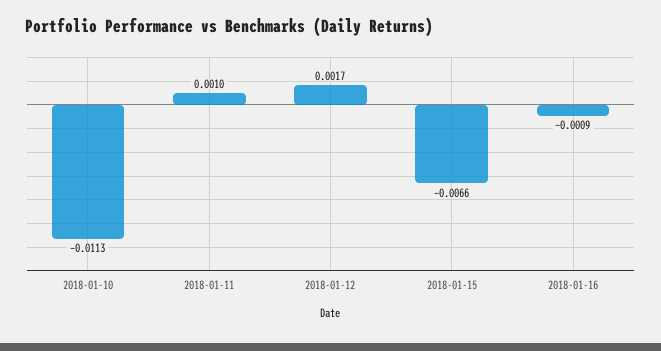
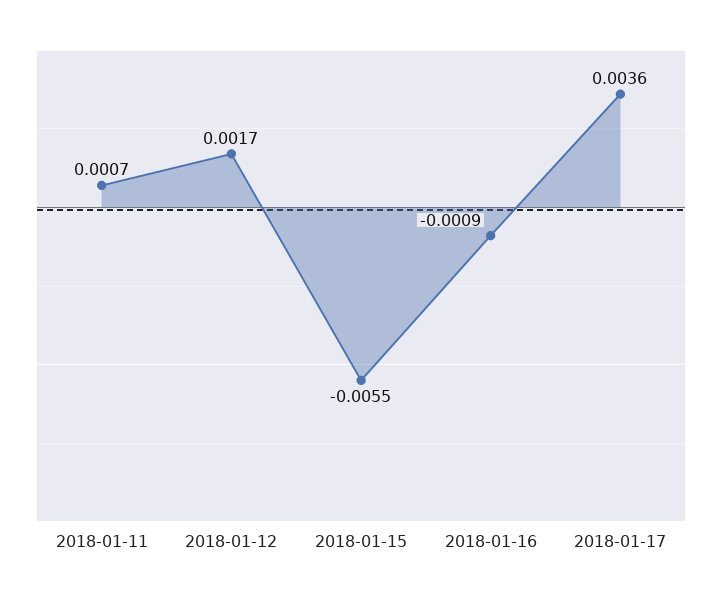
2018-01-10: -0.0113 -> none
2018-01-11: 0.001 -> 0.0007
2018-01-15: -0.0066 -> -0.0055
2018-01-17: none -> 0.0036

